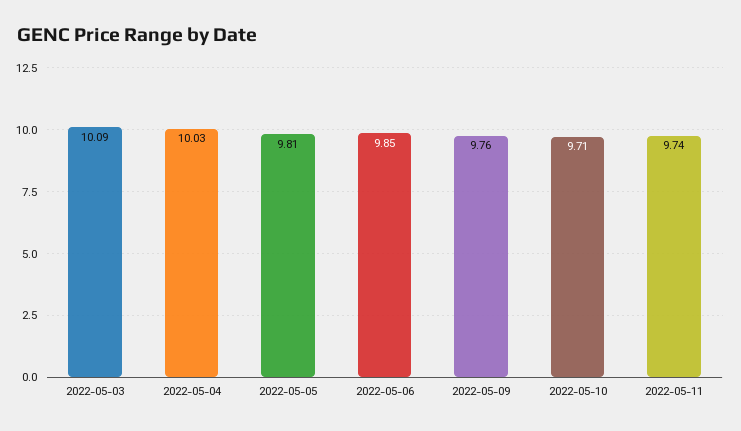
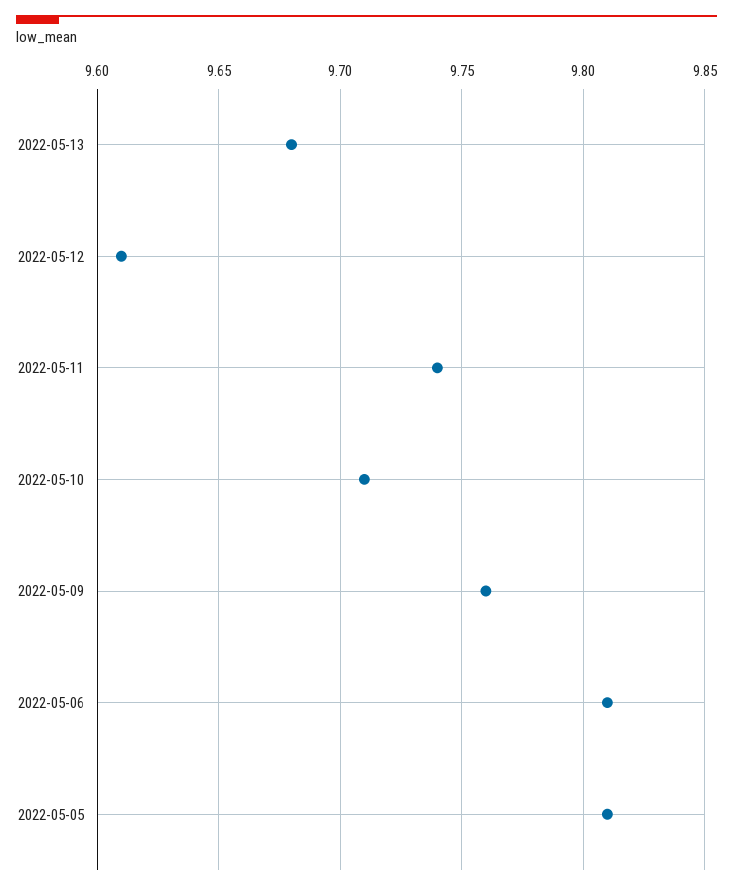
2022-05-03: 10.09 -> none
2022-05-04: 10.03 -> none
2022-05-06: 9.85 -> 9.81
2022-05-13: none -> 9.68
2022-05-12: none -> 9.61

